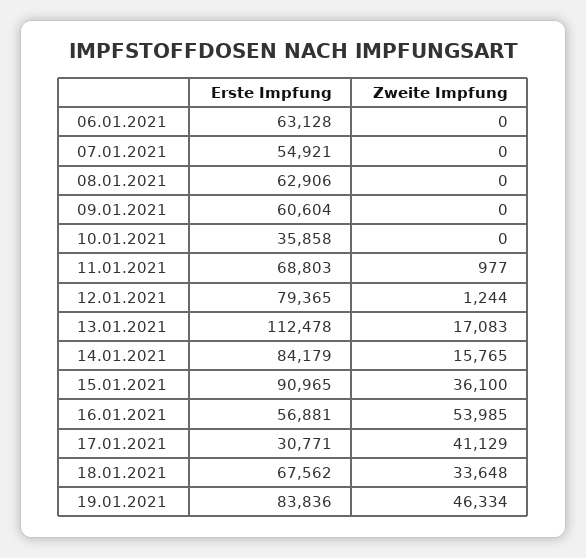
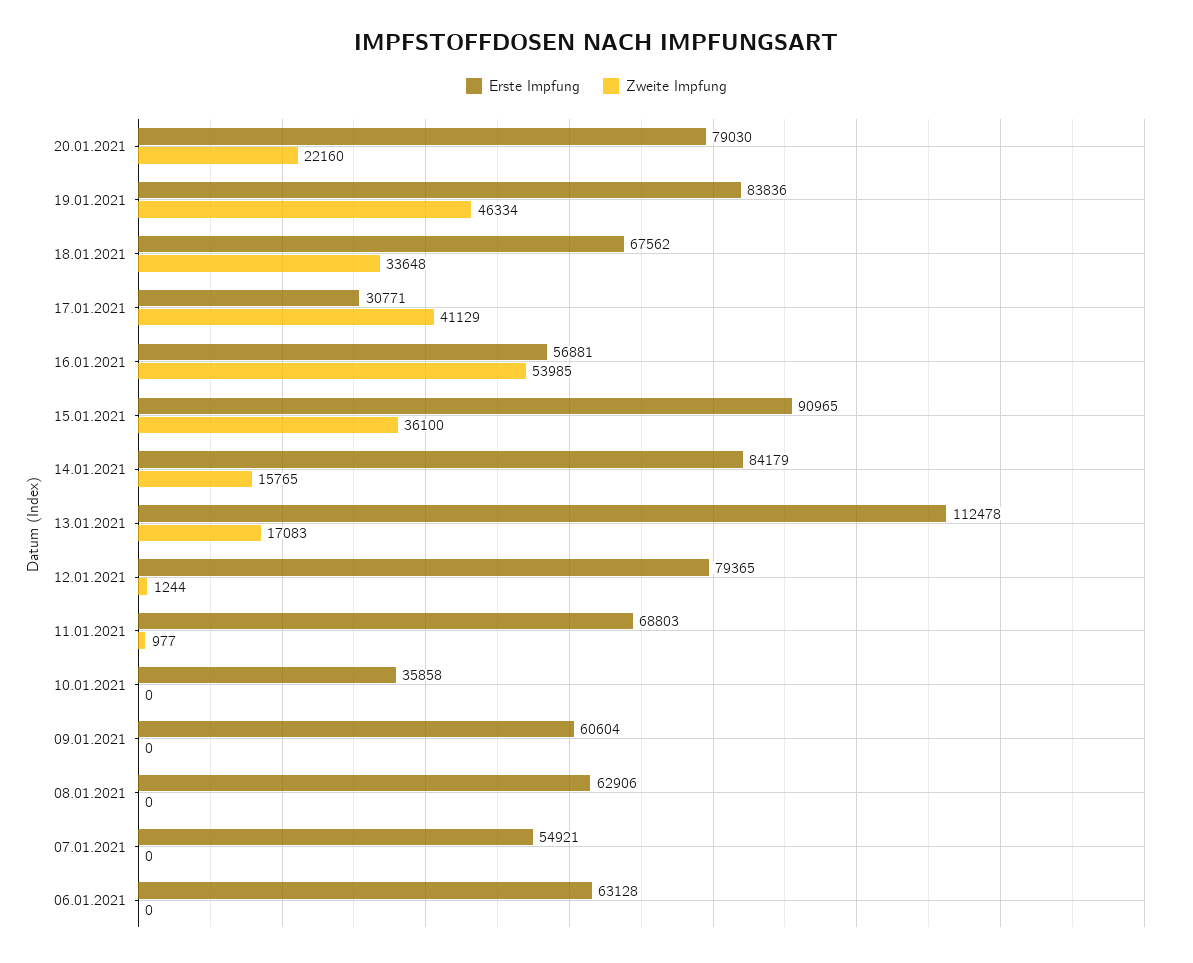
Erste Impfung, 20.01.2021: none -> 79030
Zweite Impfung, 20.01.2021: none -> 22160

